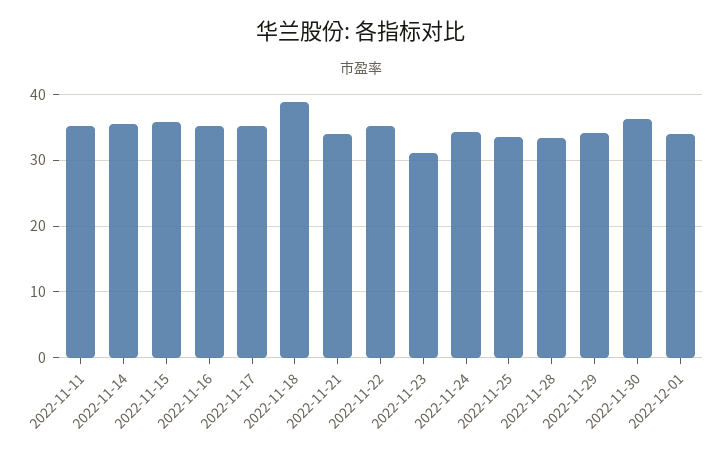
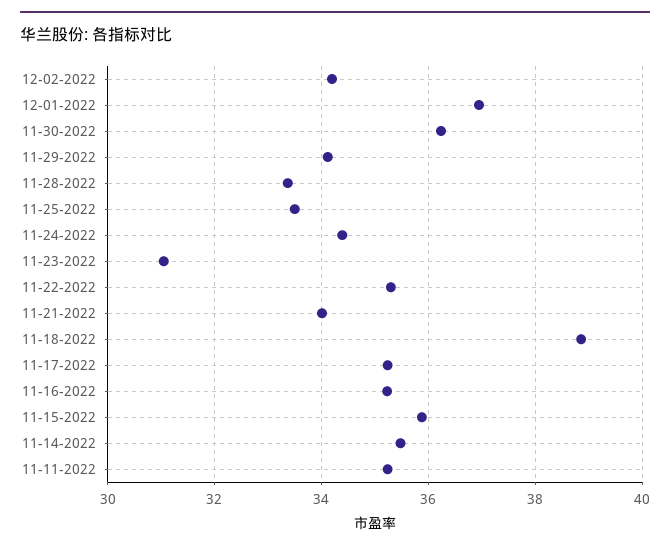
2022-12-01: 34 -> 37
12-02-2022: none -> 34.2

